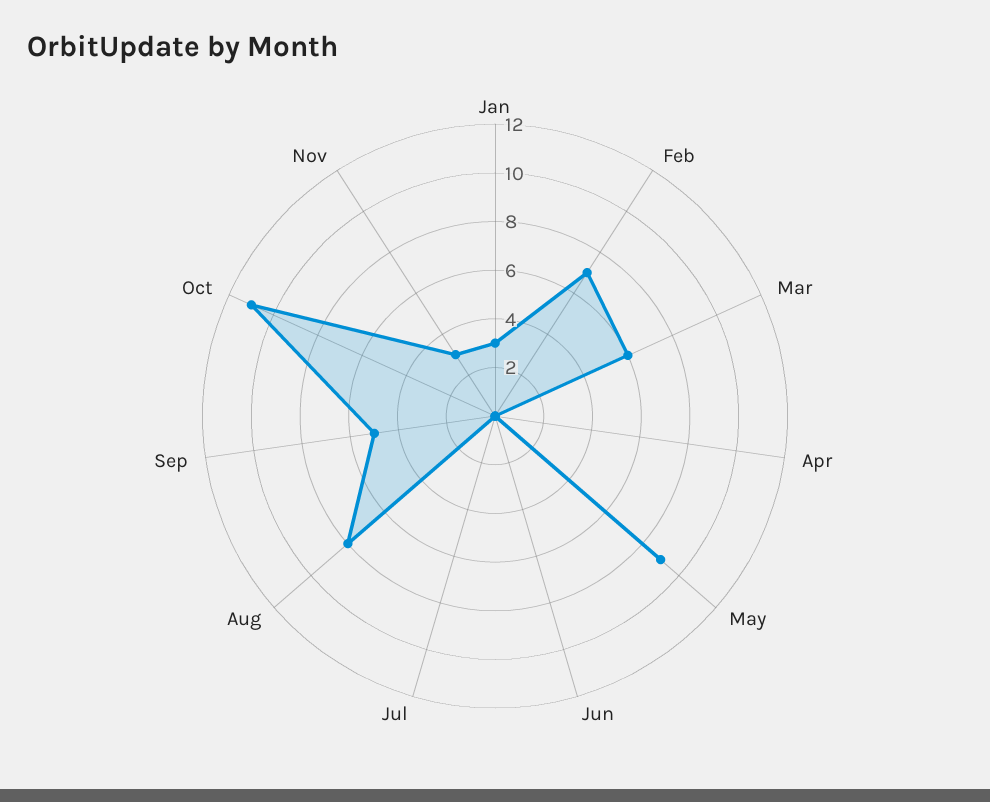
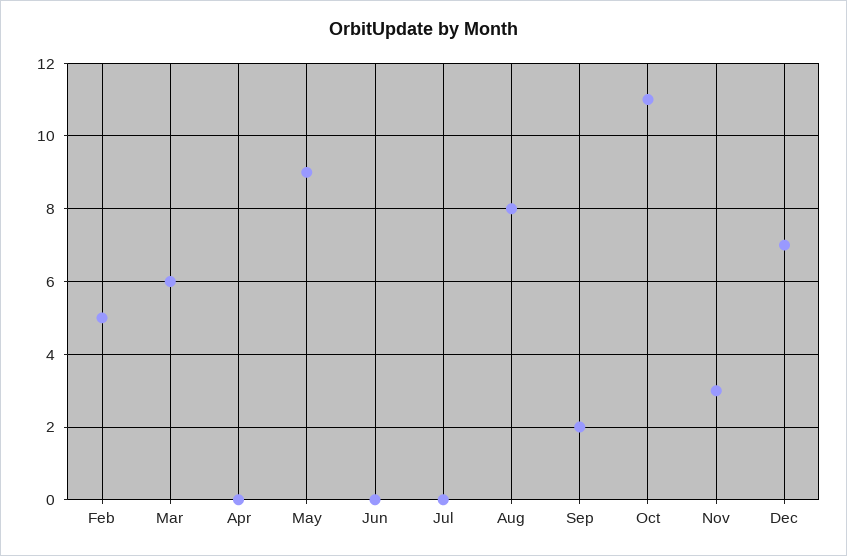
Jan: 3 -> none
Feb: 7 -> 5
Sep: 5 -> 2
Dec: none -> 7

